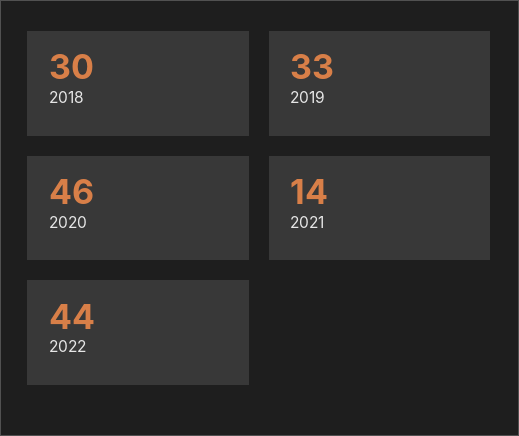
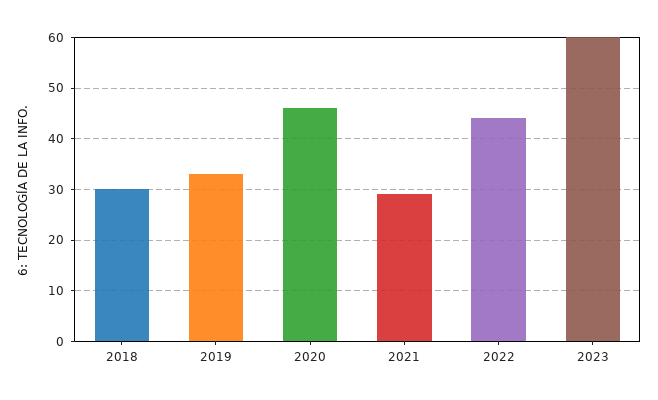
2021: 14 -> 30
2023: none -> 60

